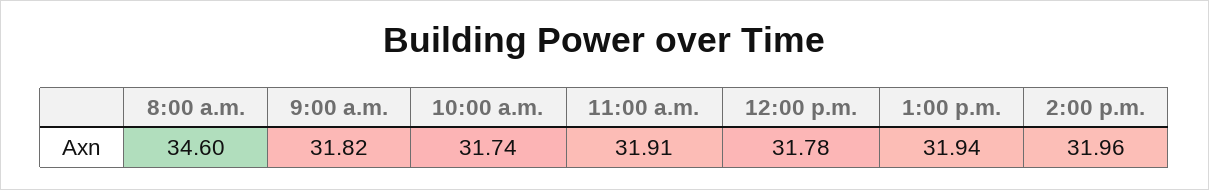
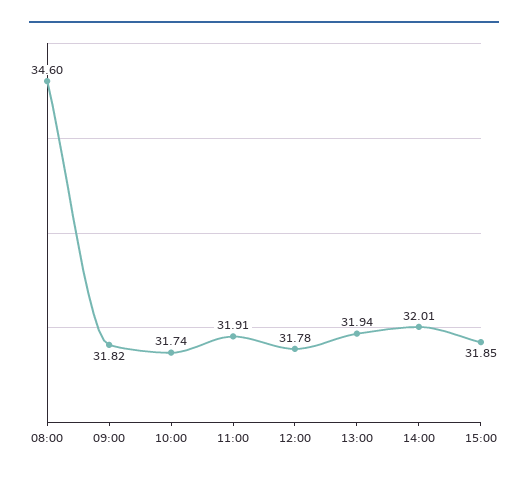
2:00 p.m.: 31.96 -> 32.01
15:00: none -> 31.85

